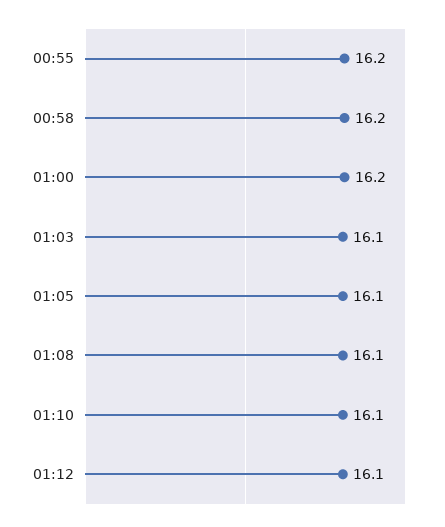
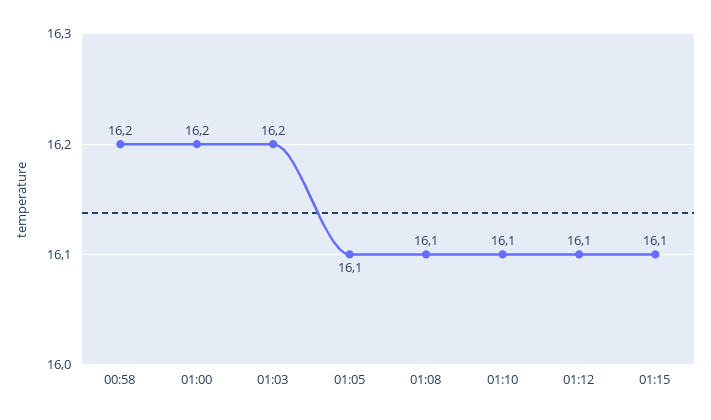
00:55: 16.2 -> none
01:03: 16.1 -> 16.2
01:15: none -> 16.1

